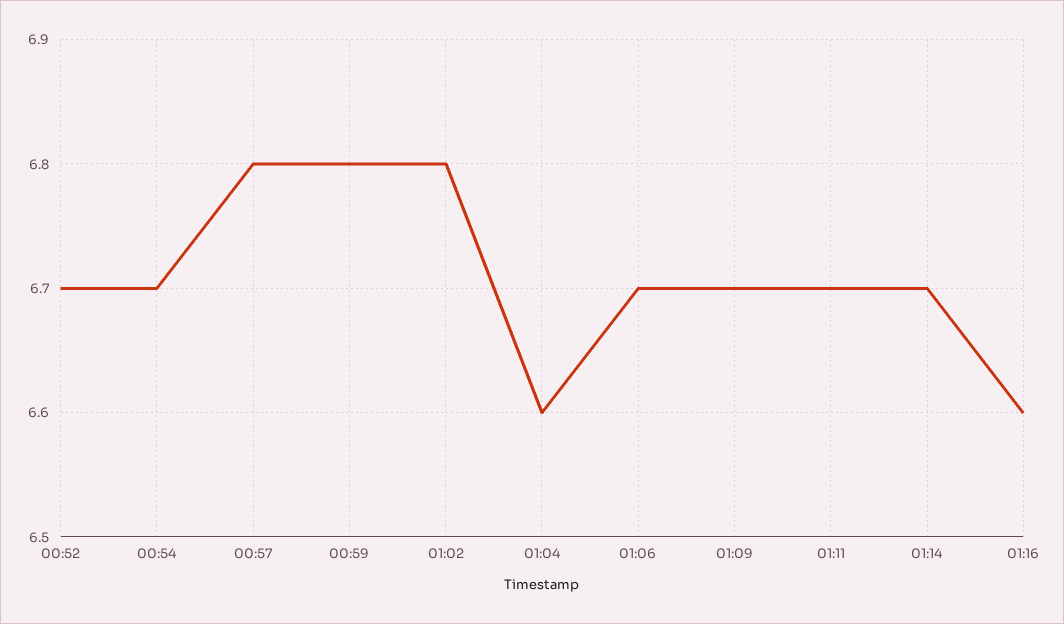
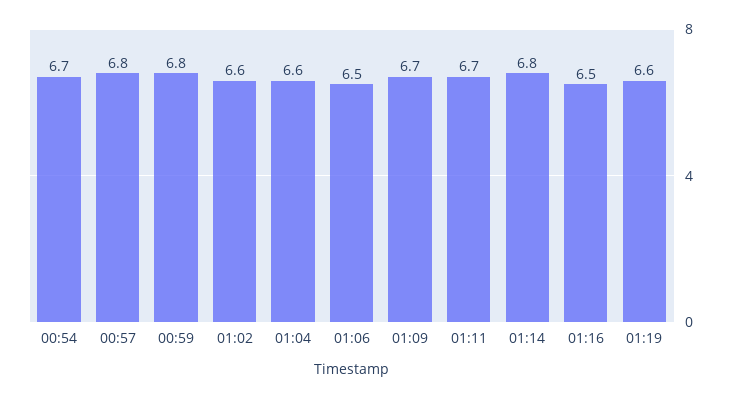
00:52: 6.7 -> none
01:02: 6.8 -> 6.6
01:06: 6.7 -> 6.5
01:14: 6.7 -> 6.8
01:16: 6.6 -> 6.5
01:19: none -> 6.6

